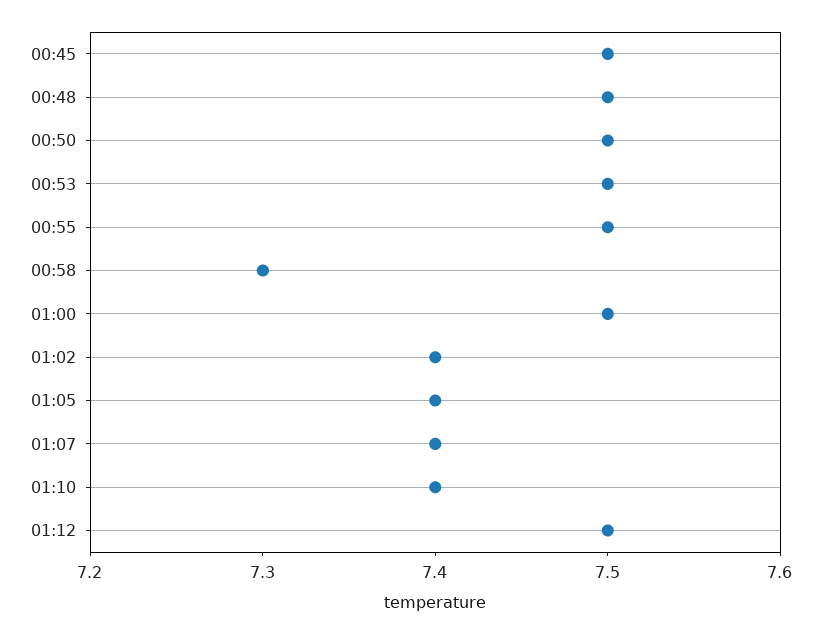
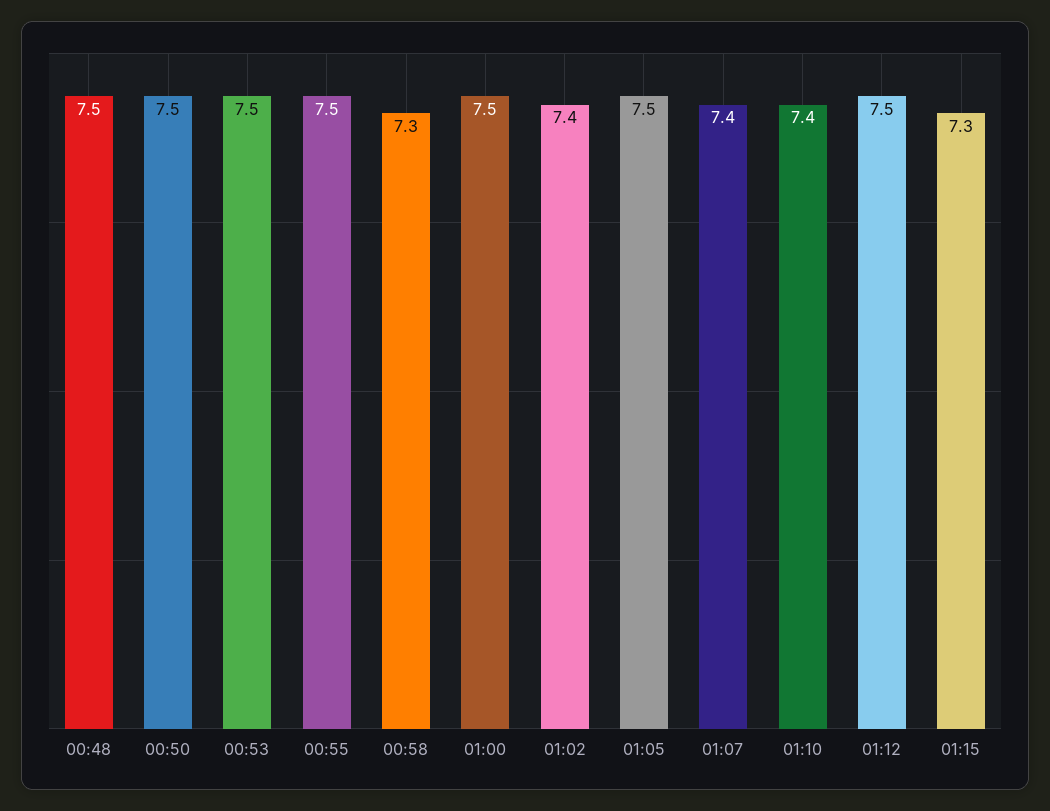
00:45: 7.5 -> none
01:05: 7.4 -> 7.5
01:15: none -> 7.3

